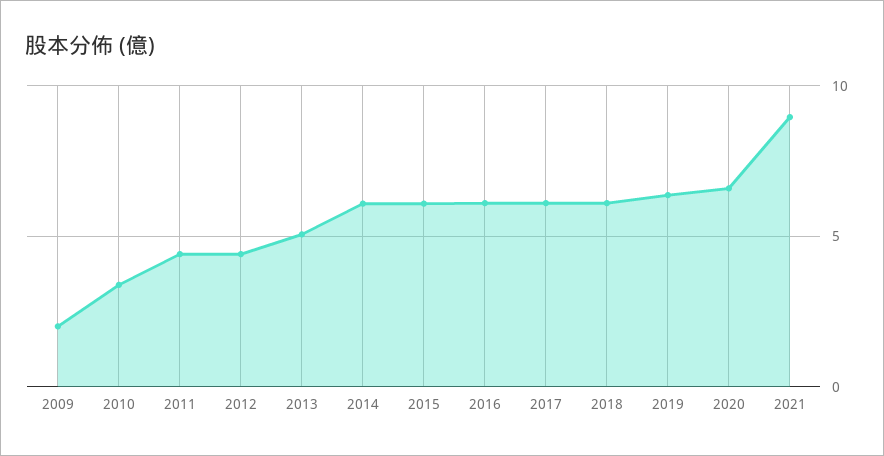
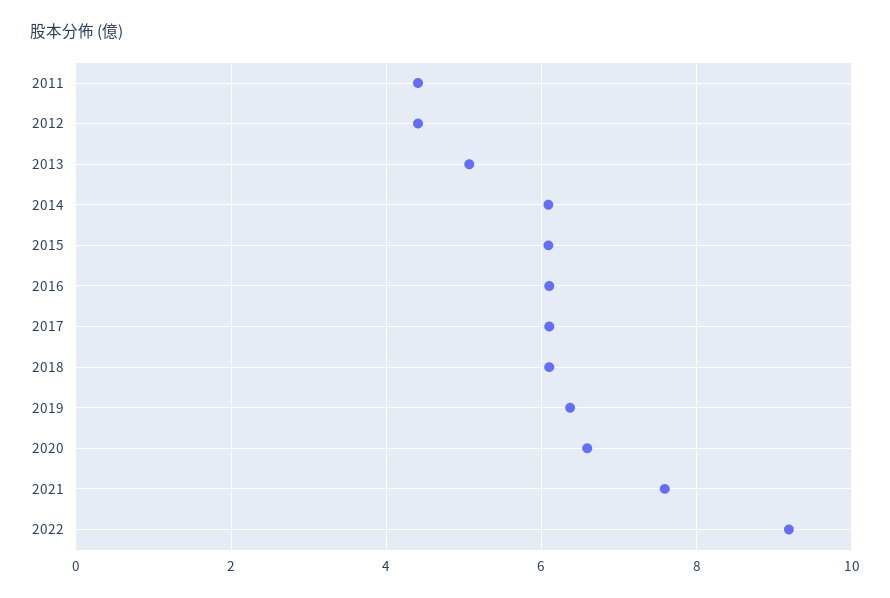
2009: 2 -> none
2010: 3.5 -> none
2021: 9 -> 7.6
2022: none -> 9.2

